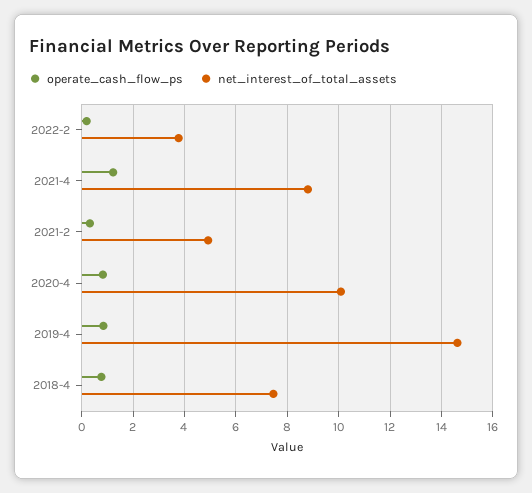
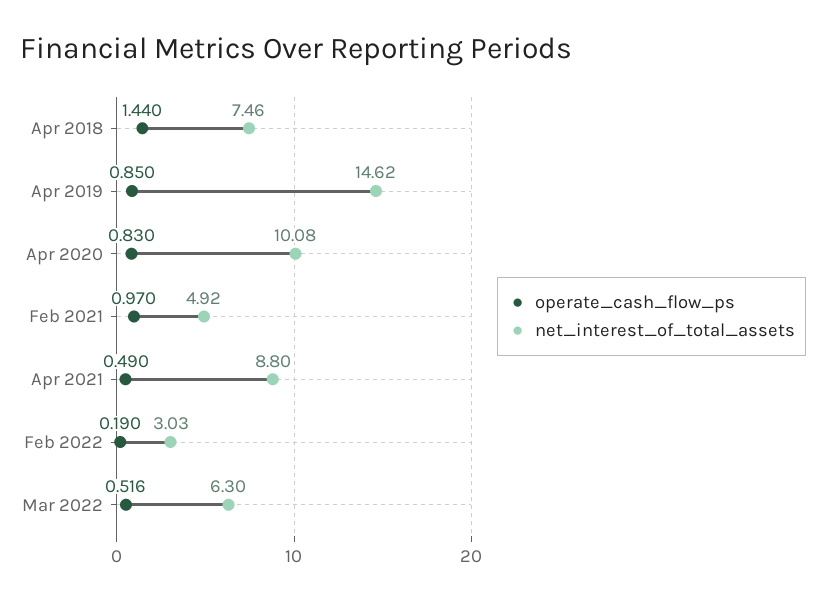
net_interest_of_total_assets, 2022-2: 3.75 -> 3.03
operate_cash_flow_ps, 2021-4: 1.25 -> 0.49
operate_cash_flow_ps, 2021-2: 0.25 -> 0.97
operate_cash_flow_ps, 2018-4: 0.75 -> 1.44
operate_cash_flow_ps, Mar 2022: none -> 0.516
net_interest_of_total_assets, Mar 2022: none -> 6.3

